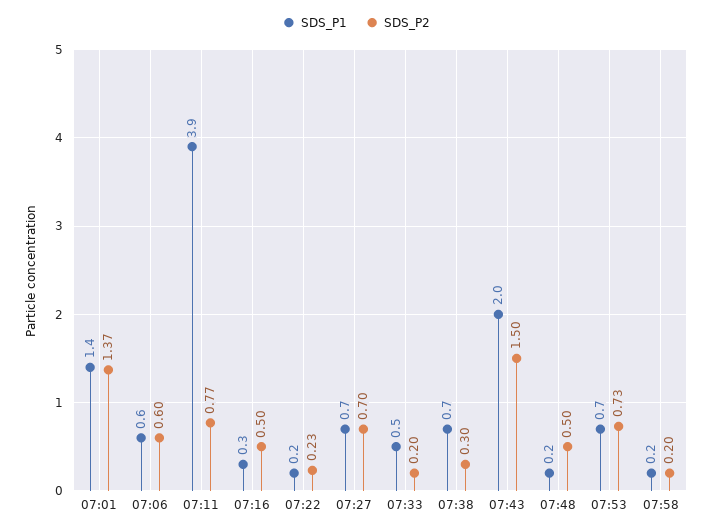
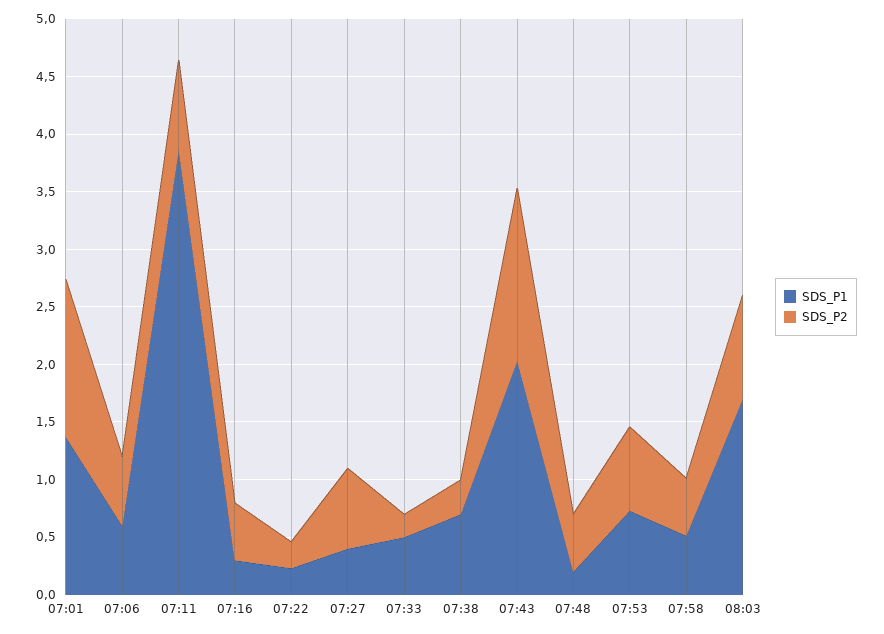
SDS_P1, 07:27: 0.7 -> 0.4
SDS_P1, 07:58: 0.2 -> 0.5
SDS_P2, 07:58: 0.2 -> 0.5
SDS_P1, 08:03: none -> 1.7
SDS_P2, 08:03: none -> 0.9

